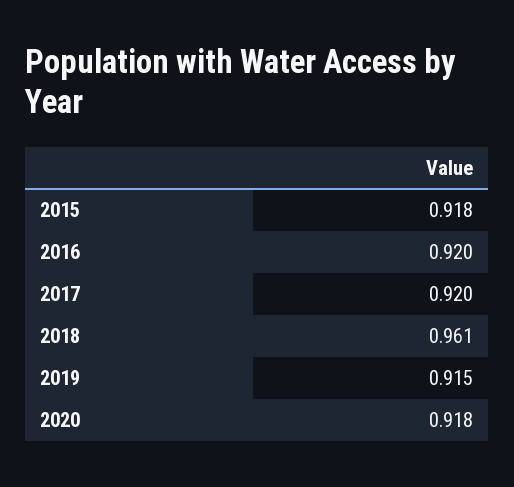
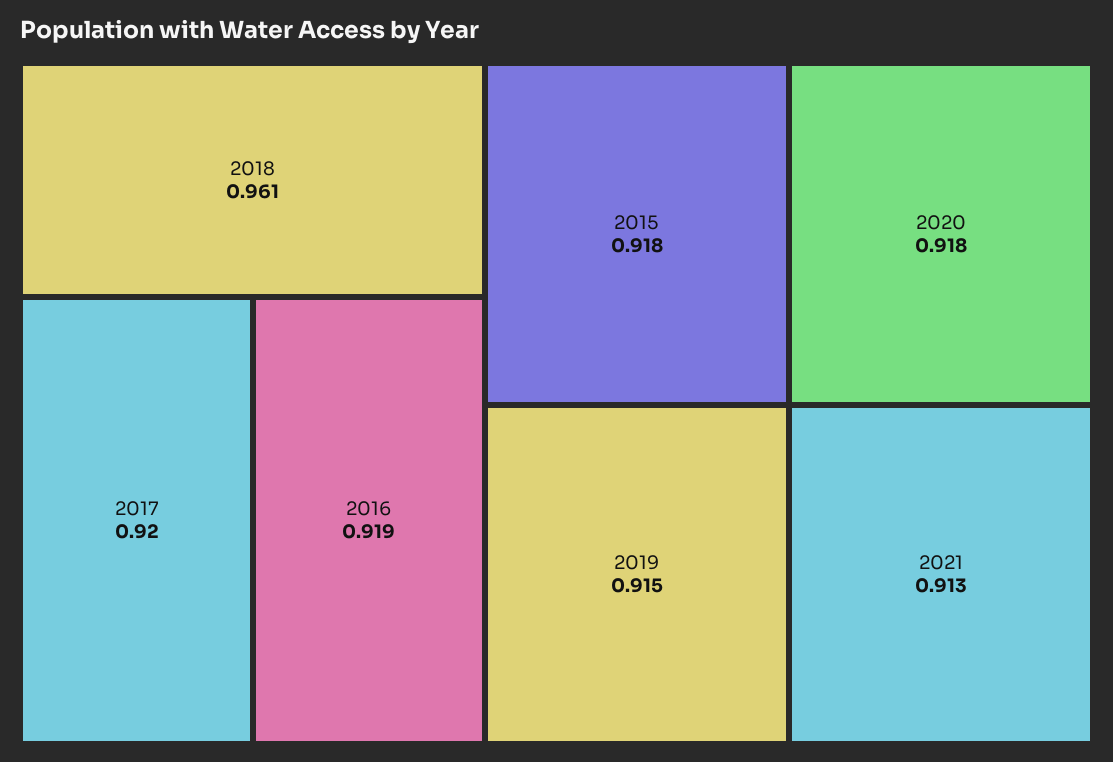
2016: 0.92 -> 0.919
2021: none -> 0.913

